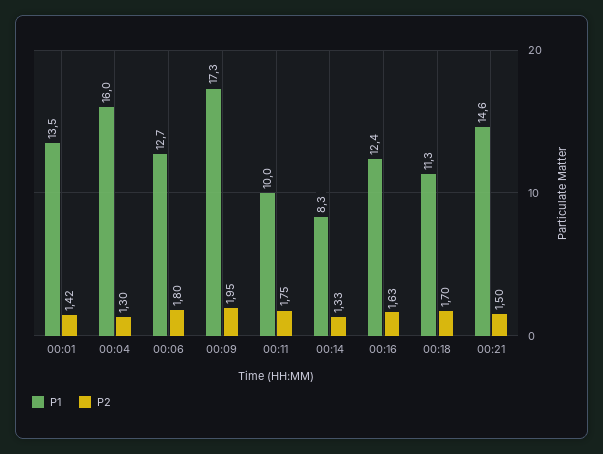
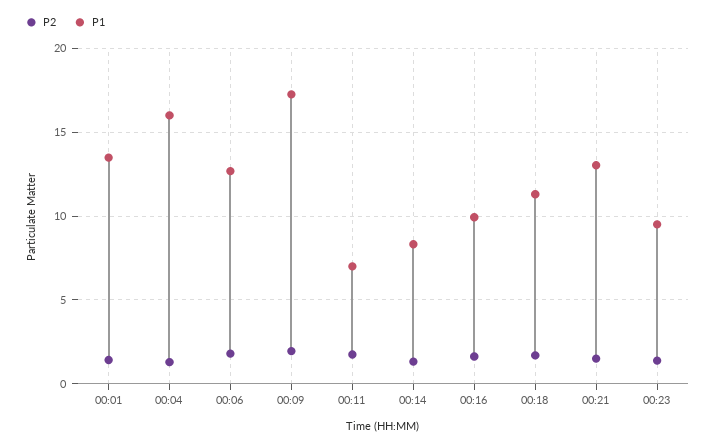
P1, 00:11: 10 -> 7
P1, 00:16: 12.4 -> 10
P1, 00:21: 14.6 -> 13
P2, 00:23: none -> 1.5
P1, 00:23: none -> 9.5

